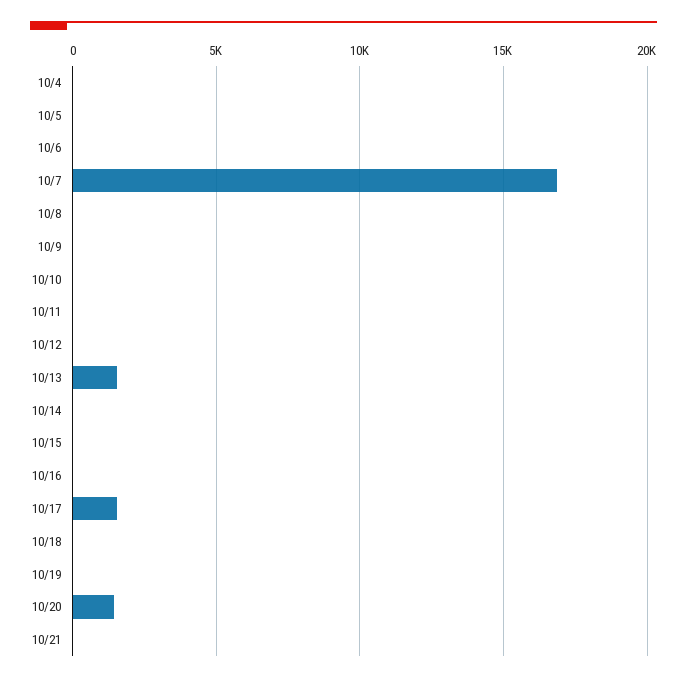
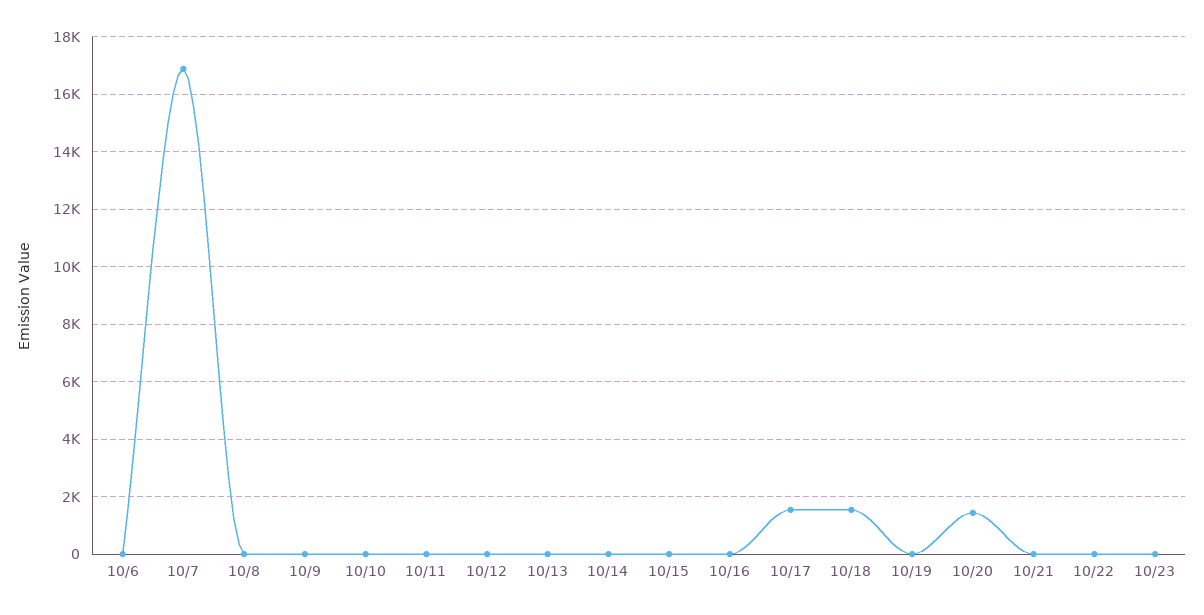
10/4: 0 -> none
10/5: 0 -> none
10/13: 1500 -> 0
10/18: 0 -> 1500
10/22: none -> 0
10/23: none -> 0

